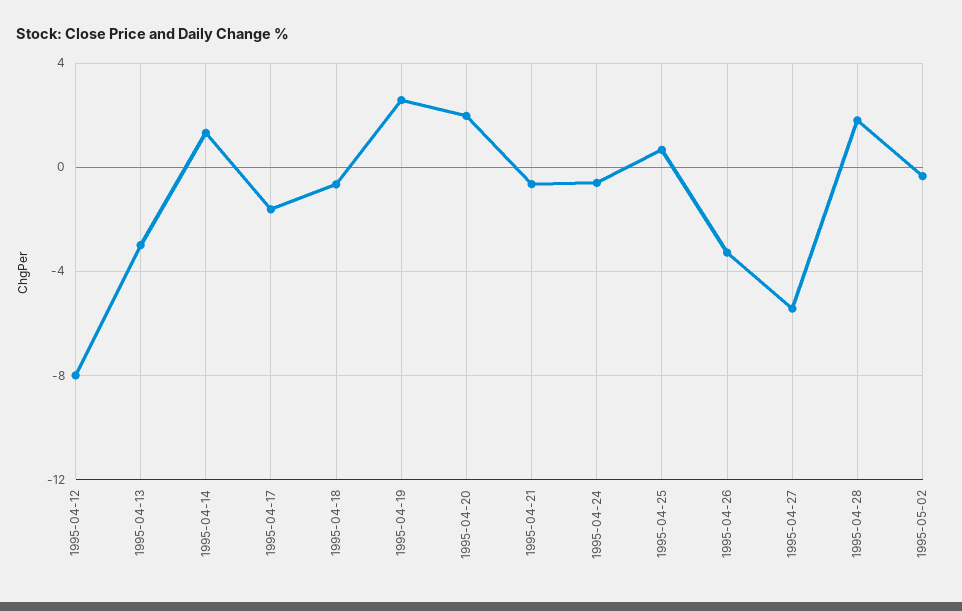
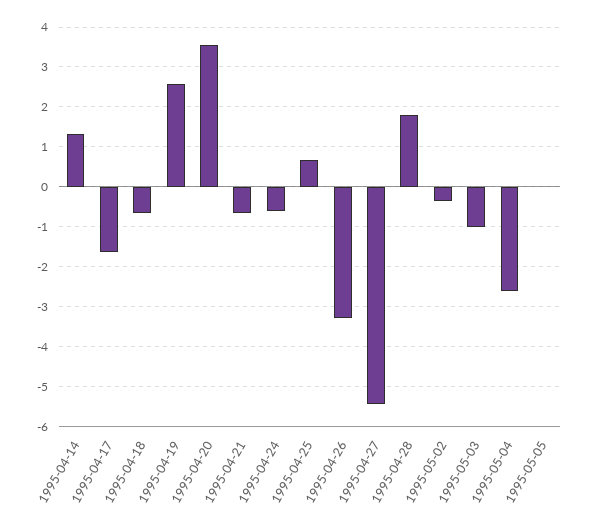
1995-04-12: -8 -> none
1995-04-13: -3 -> none
1995-04-20: 2 -> 3.6
1995-05-03: none -> -1
1995-05-04: none -> -2.6
1995-05-05: none -> 0

